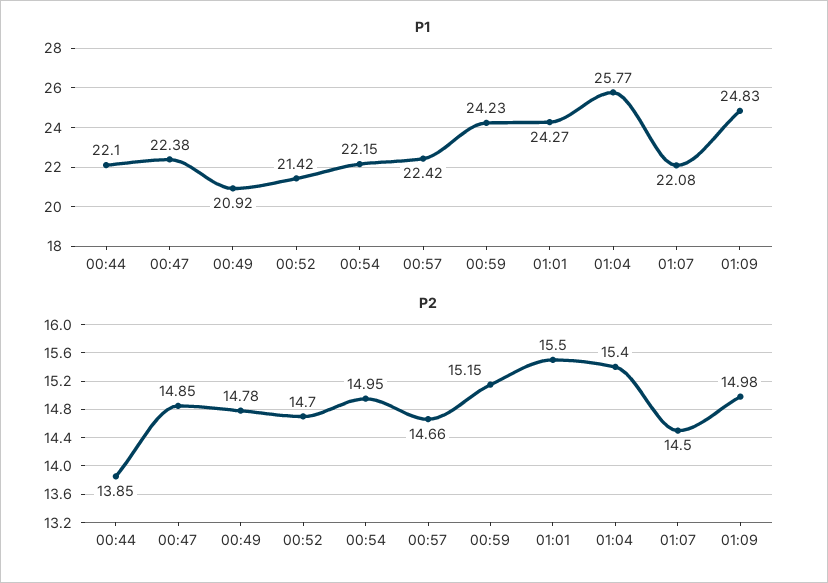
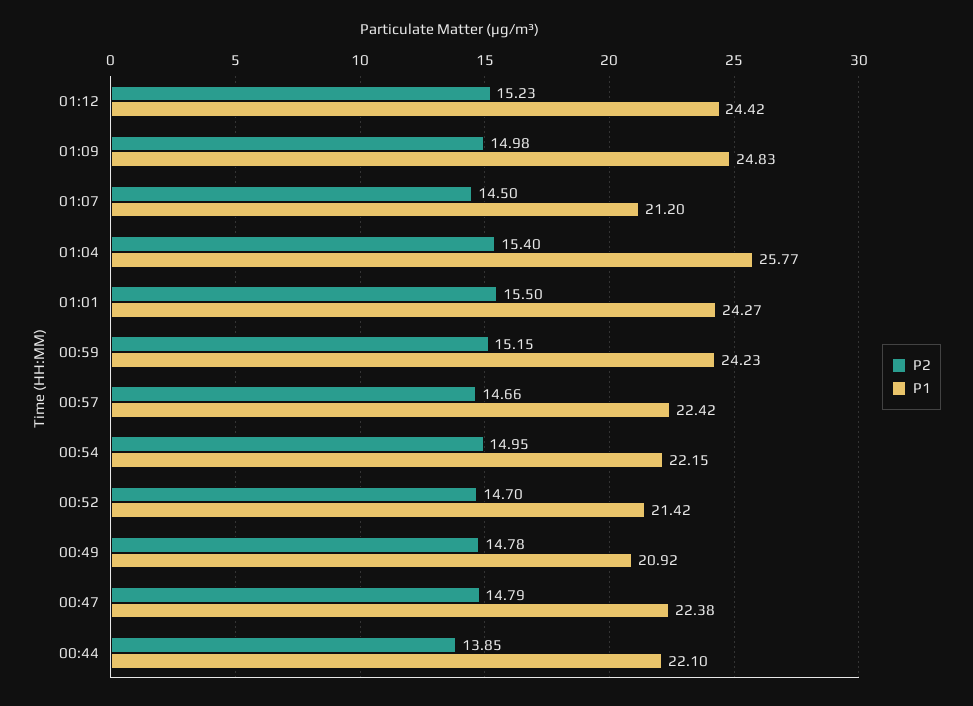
P1, 01:07: 22.08 -> 21.2
P2, 00:47: 14.85 -> 14.79
P2, 01:12: none -> 15.23
P1, 01:12: none -> 24.42

